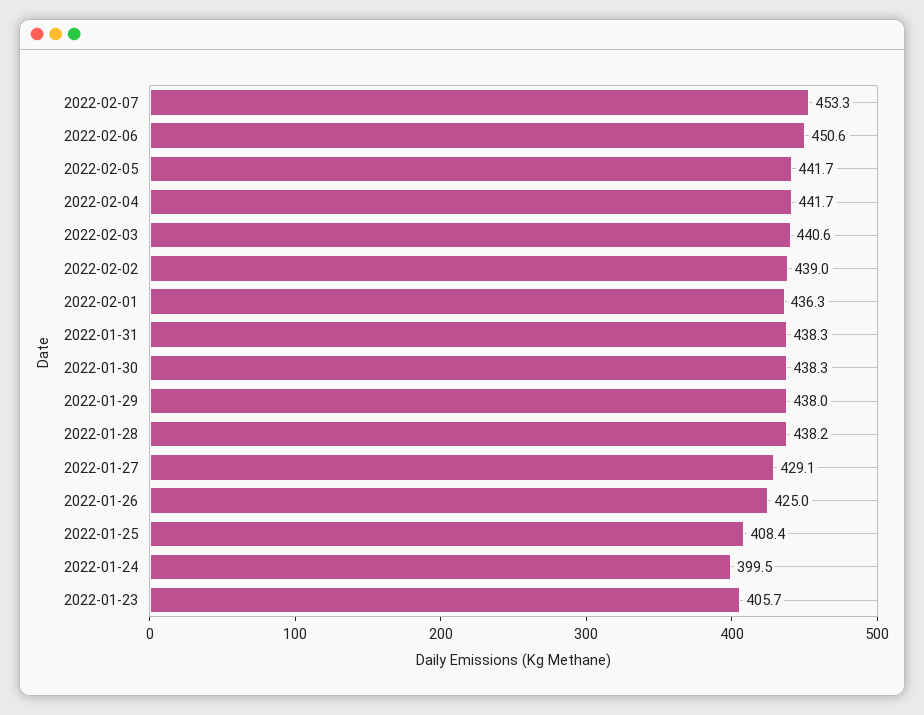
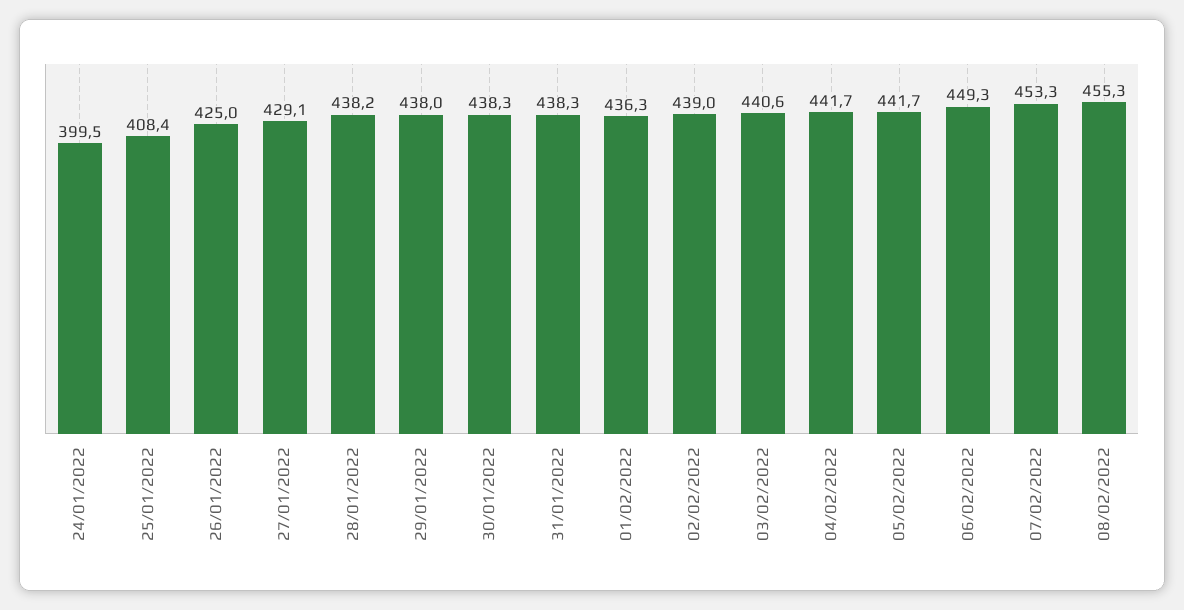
2022-02-06: 450.6 -> 449.3
2022-01-23: 405.7 -> none
08/02/2022: none -> 455.3

